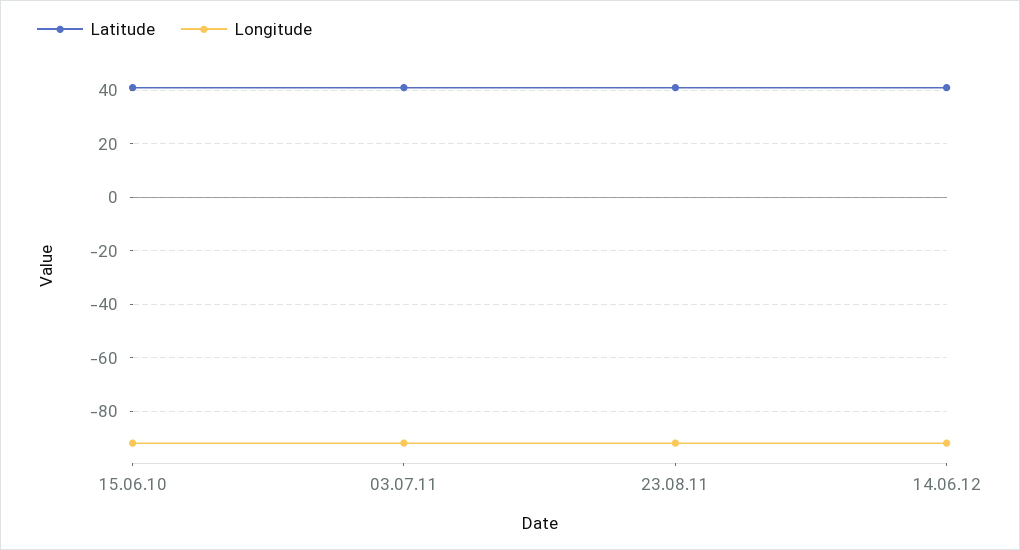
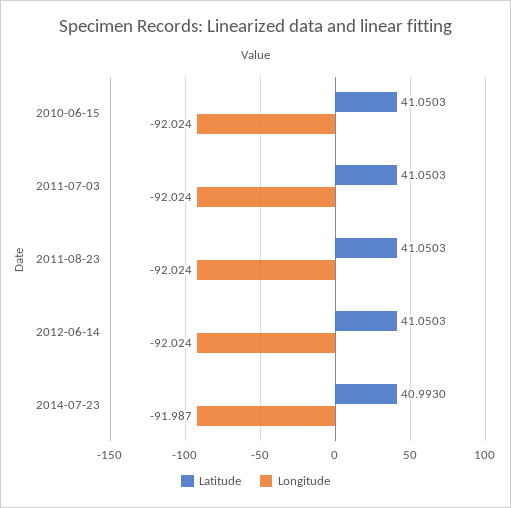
Latitude, 2014-07-23: none -> 40.993
Longitude, 2014-07-23: none -> -91.987

